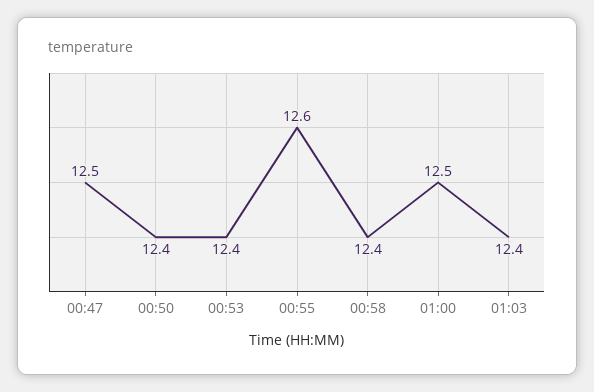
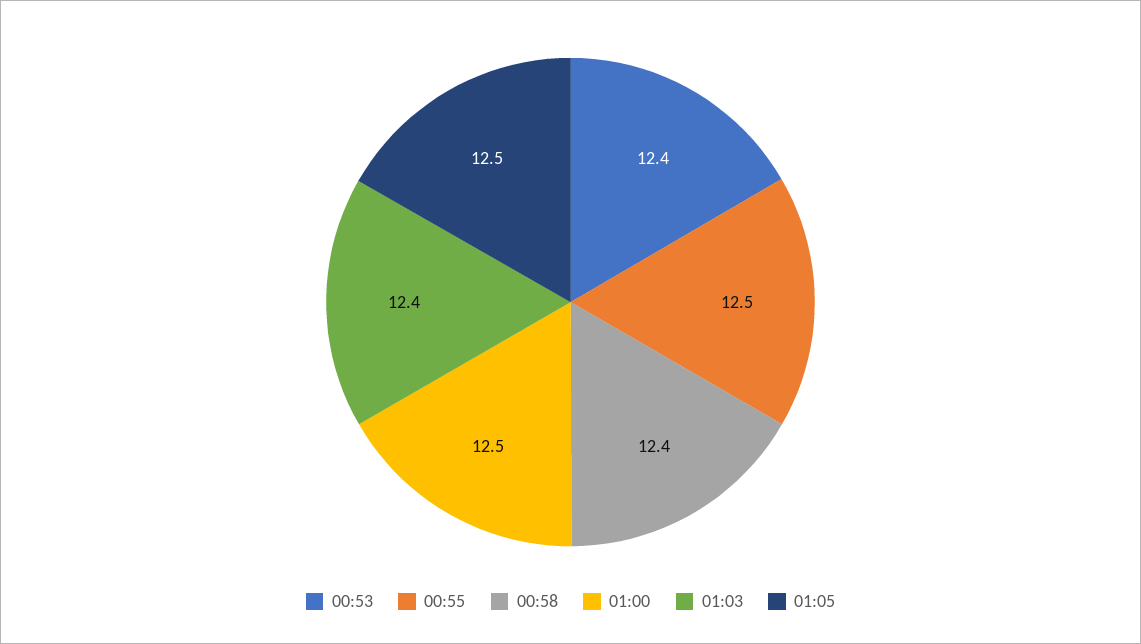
00:47: 12.5 -> none
00:50: 12.4 -> none
00:55: 12.6 -> 12.5
01:05: none -> 12.5

